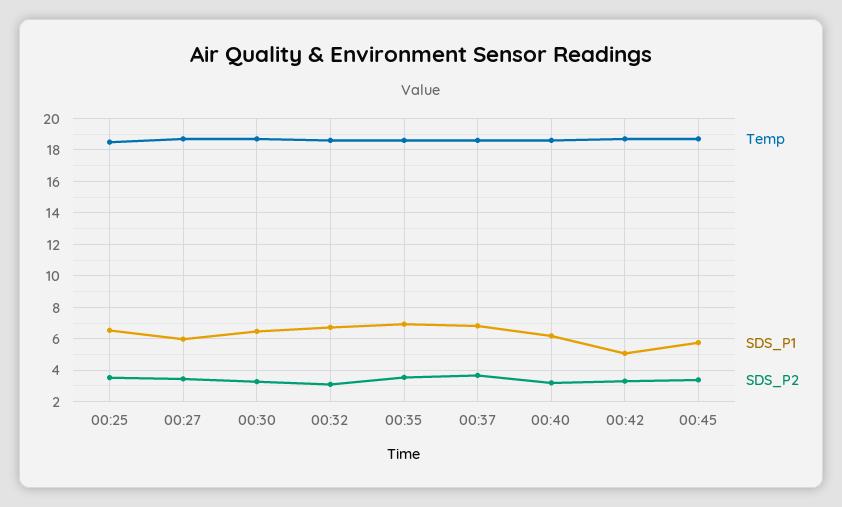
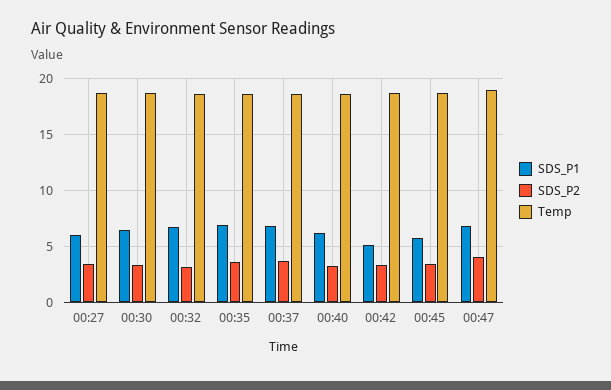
Temp, 00:25: 18.5 -> none
SDS_P1, 00:25: 6.5 -> none
SDS_P2, 00:25: 3.5 -> none
SDS_P1, 00:47: none -> 7
SDS_P2, 00:47: none -> 4
Temp, 00:47: none -> 19

